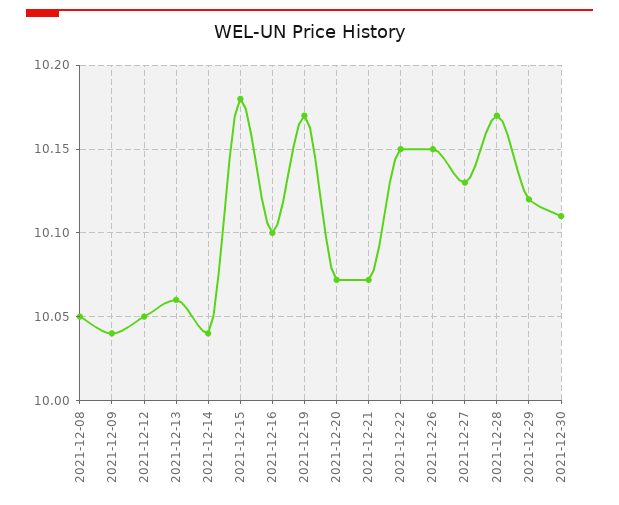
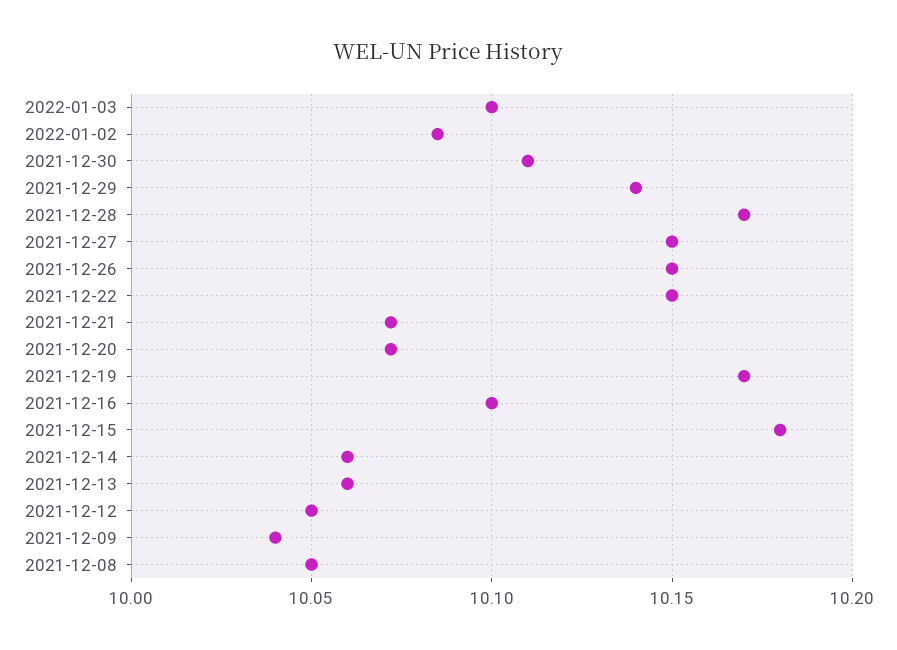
2021-12-14: 10.04 -> 10.06
2021-12-27: 10.13 -> 10.15
2021-12-29: 10.12 -> 10.14
2022-01-03: none -> 10.1
2022-01-02: none -> 10.085

